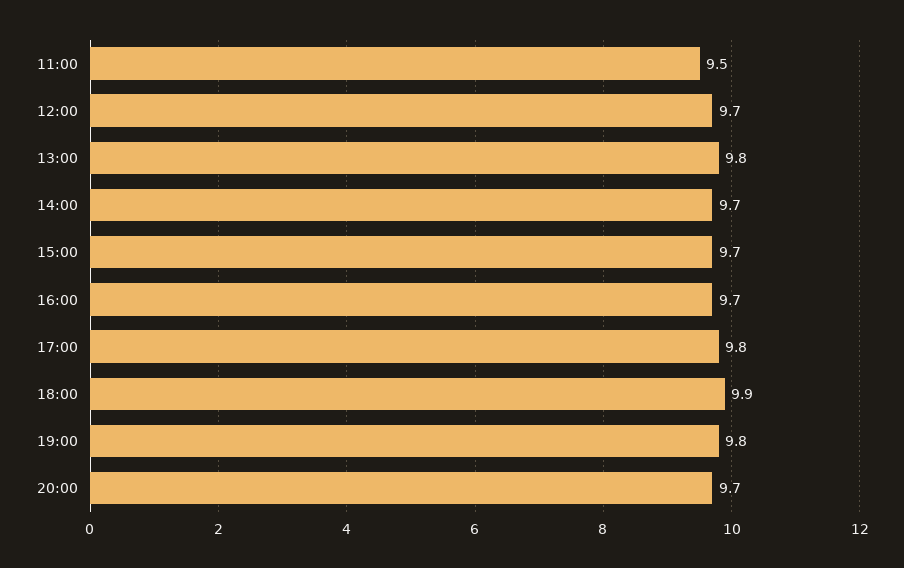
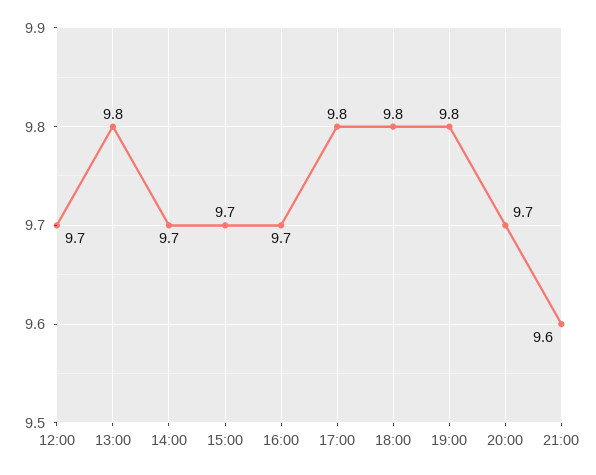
11:00: 9.5 -> none
18:00: 9.9 -> 9.8
21:00: none -> 9.6

